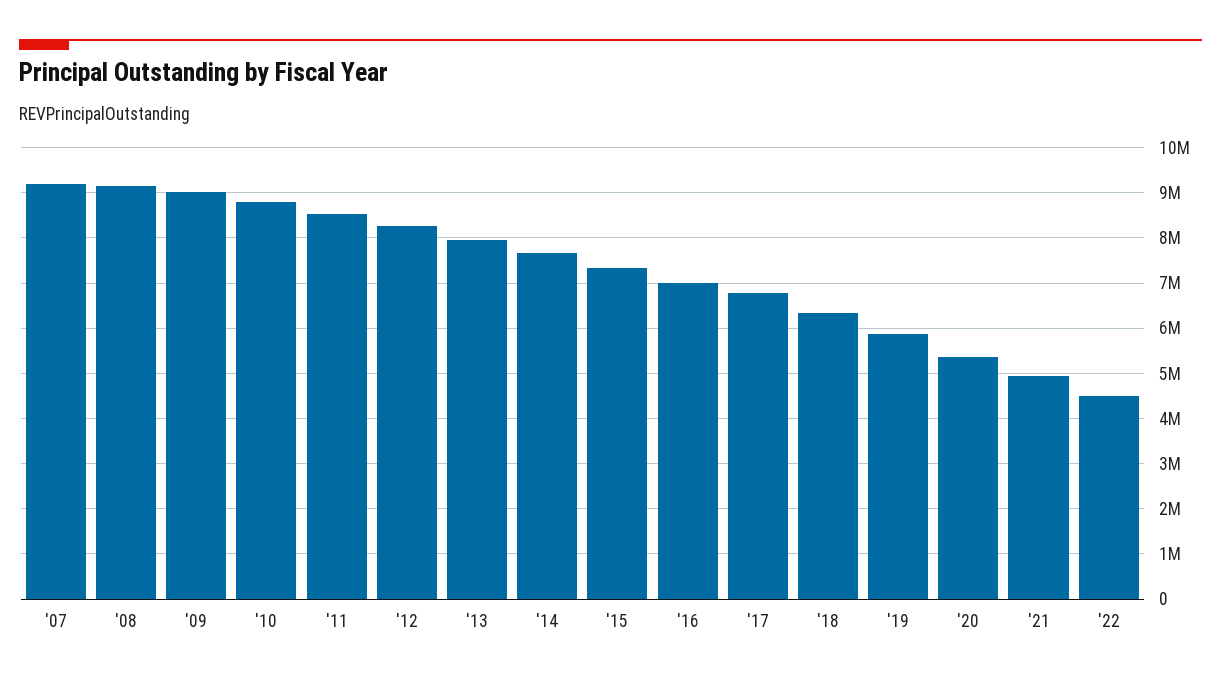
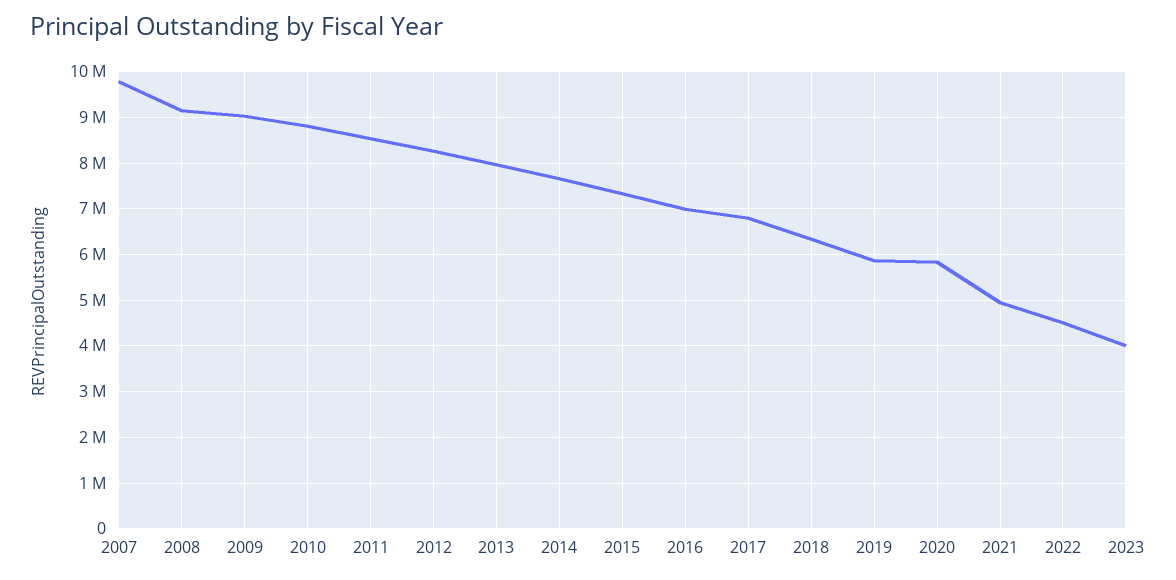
'07: 9200000 -> 9800000
'20: 5400000 -> 5800000
2023: none -> 4000000

